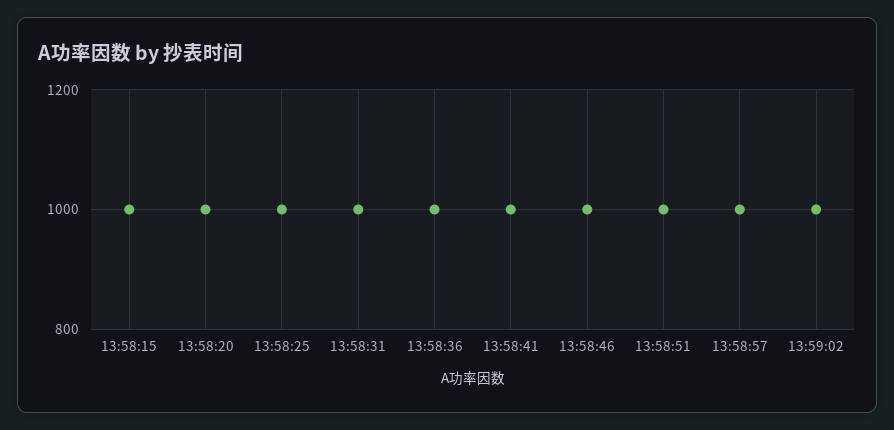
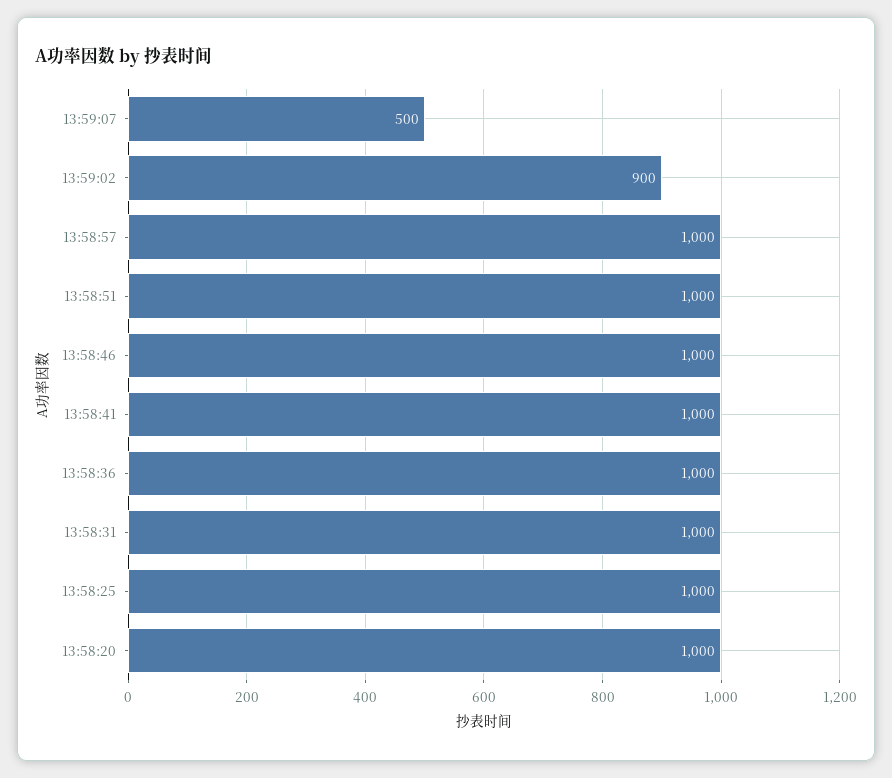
13:58:15: 1000 -> none
13:59:02: 1000 -> 900
13:59:07: none -> 500

